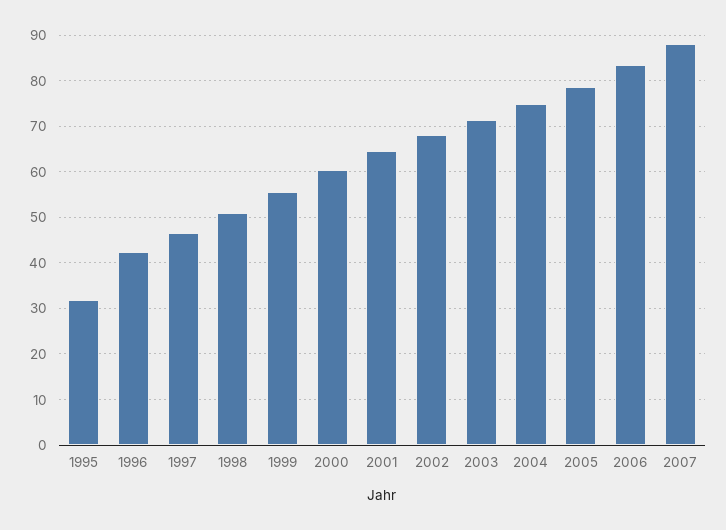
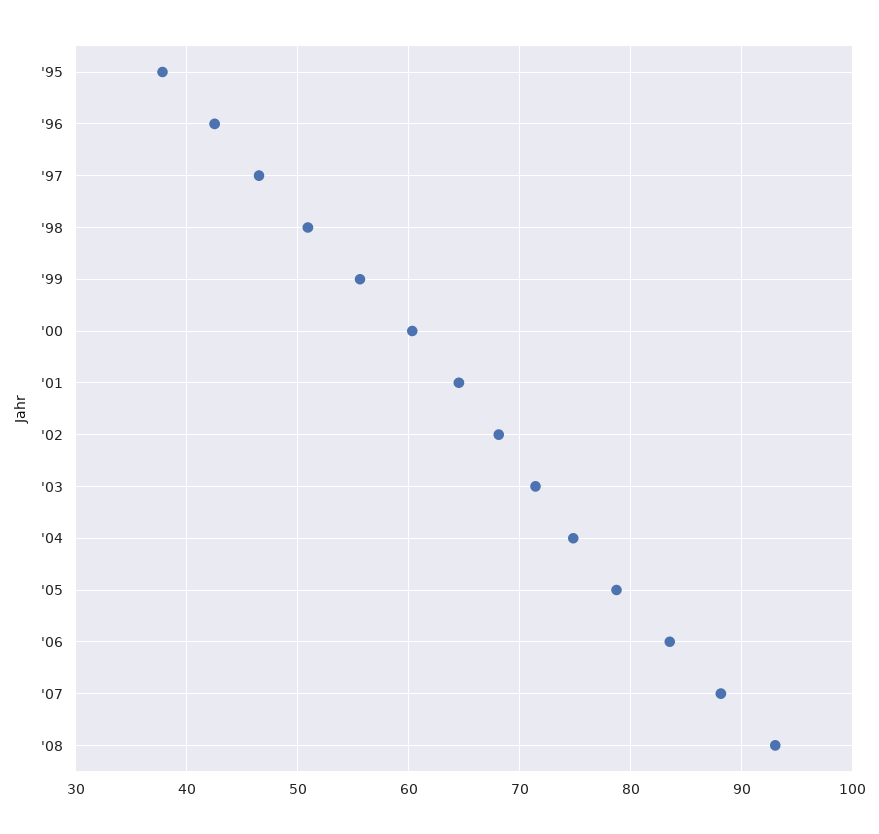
1995: 32 -> 38
'08: none -> 93

